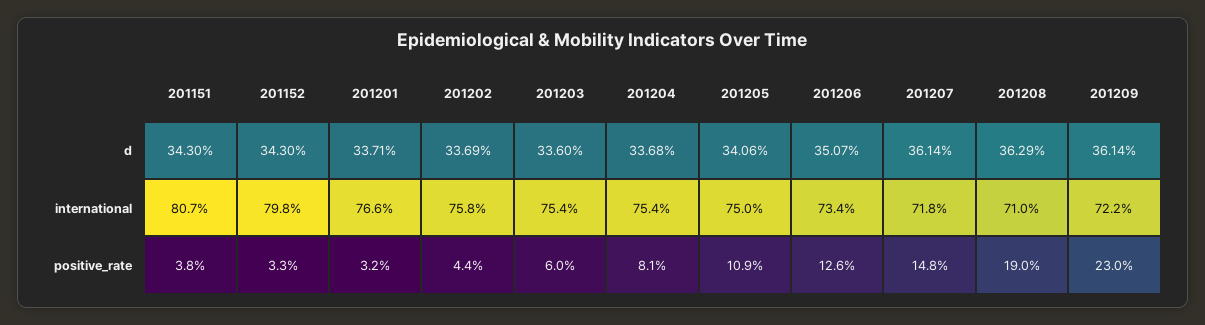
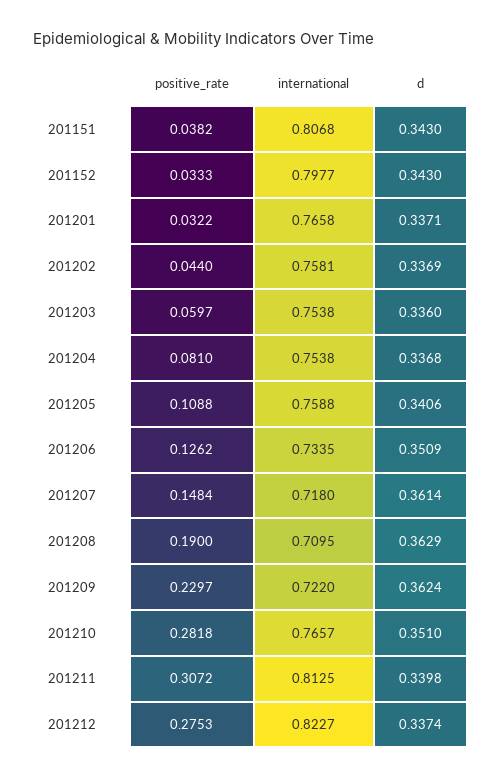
201206, d: 0.3507 -> 0.3509
201209, d: 0.3614 -> 0.3624
201205, international: 0.75 -> 0.7588
201210, positive_rate: none -> 0.2818
201210, international: none -> 0.7657
201210, d: none -> 0.351
201211, positive_rate: none -> 0.3072
201211, international: none -> 0.8125
201211, d: none -> 0.3398
201212, positive_rate: none -> 0.2753
201212, international: none -> 0.8227
201212, d: none -> 0.3374

